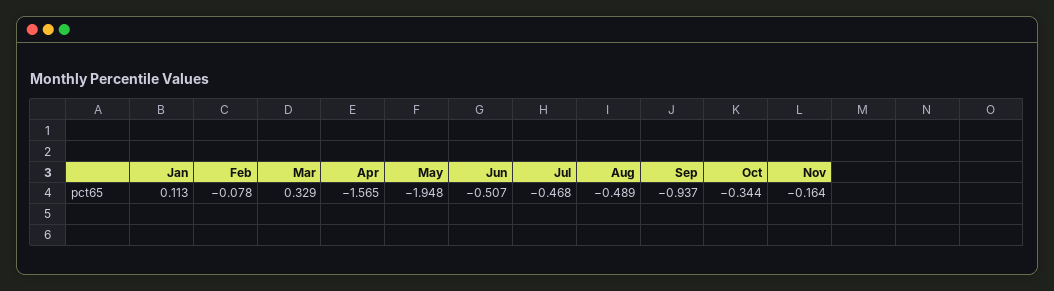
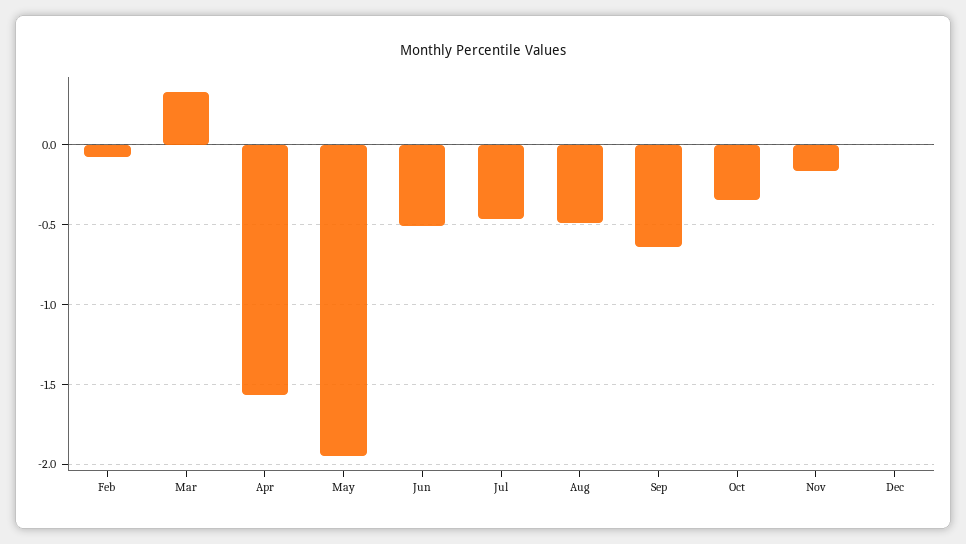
Jan: 0.113 -> none
Sep: -0.937 -> -0.65
Dec: none -> 0

